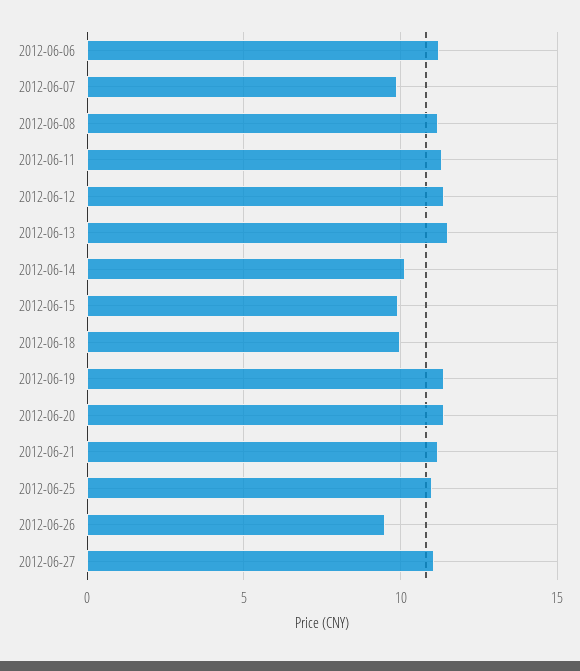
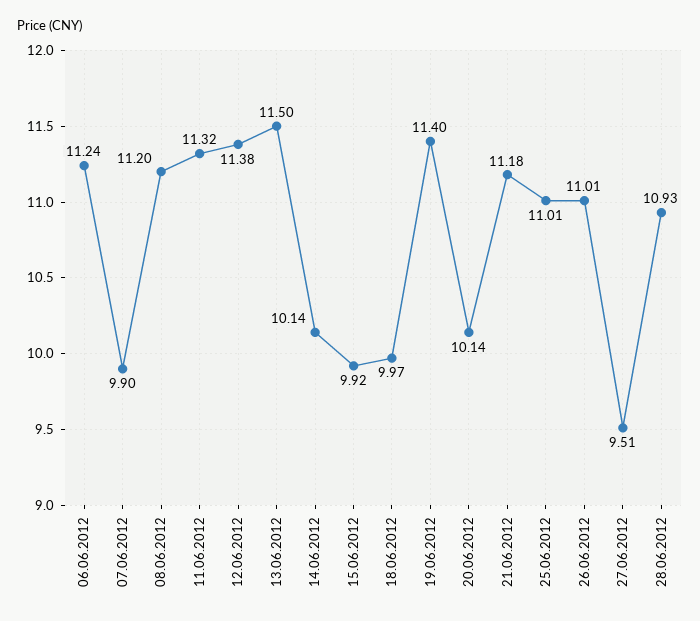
2012-06-20: 11.5 -> 10.14
2012-06-26: 9.5 -> 11.01
2012-06-27: 11 -> 9.51
28.06.2012: none -> 10.93

